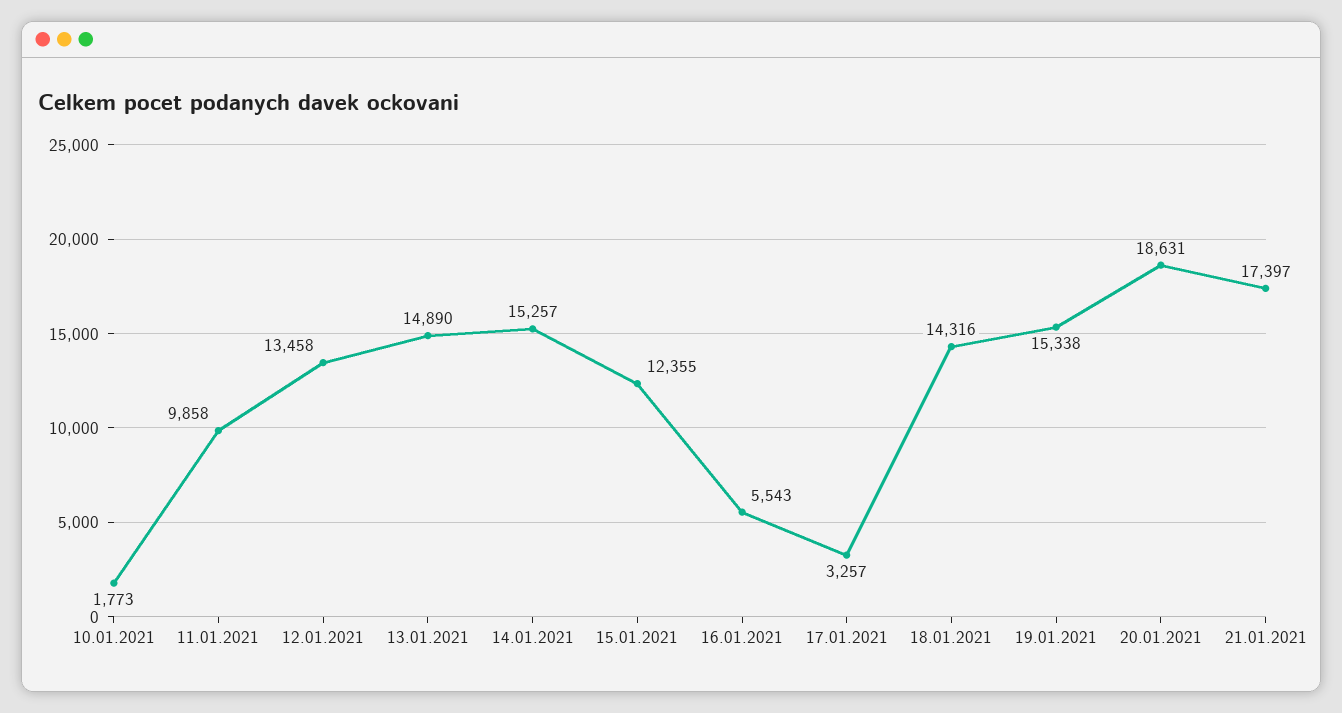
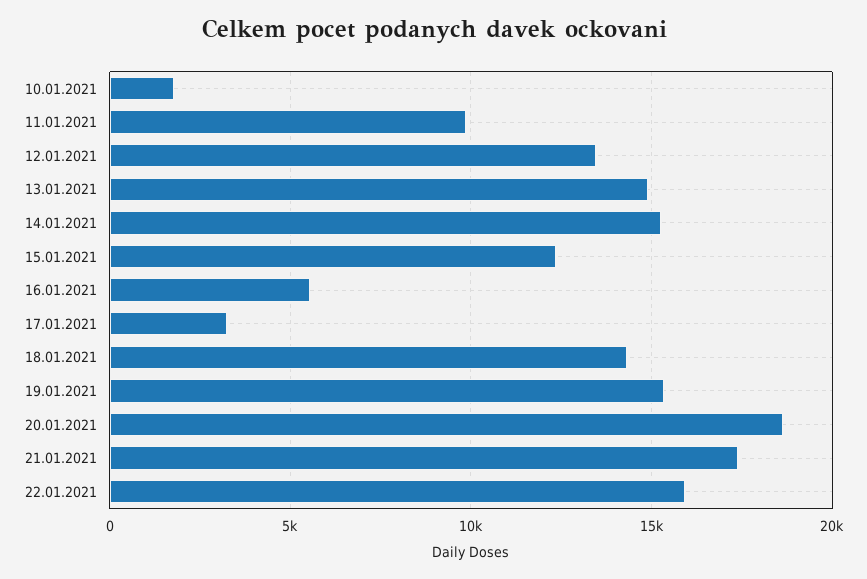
22.01.2021: none -> 16000

